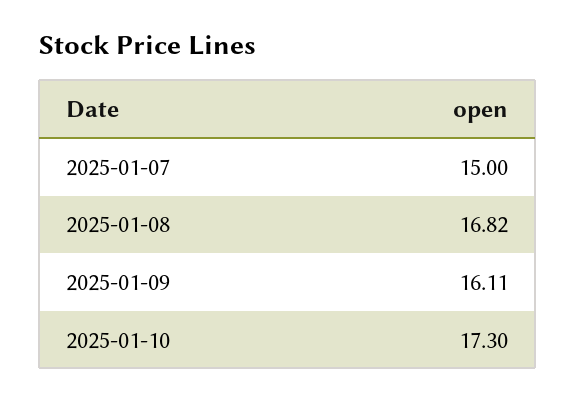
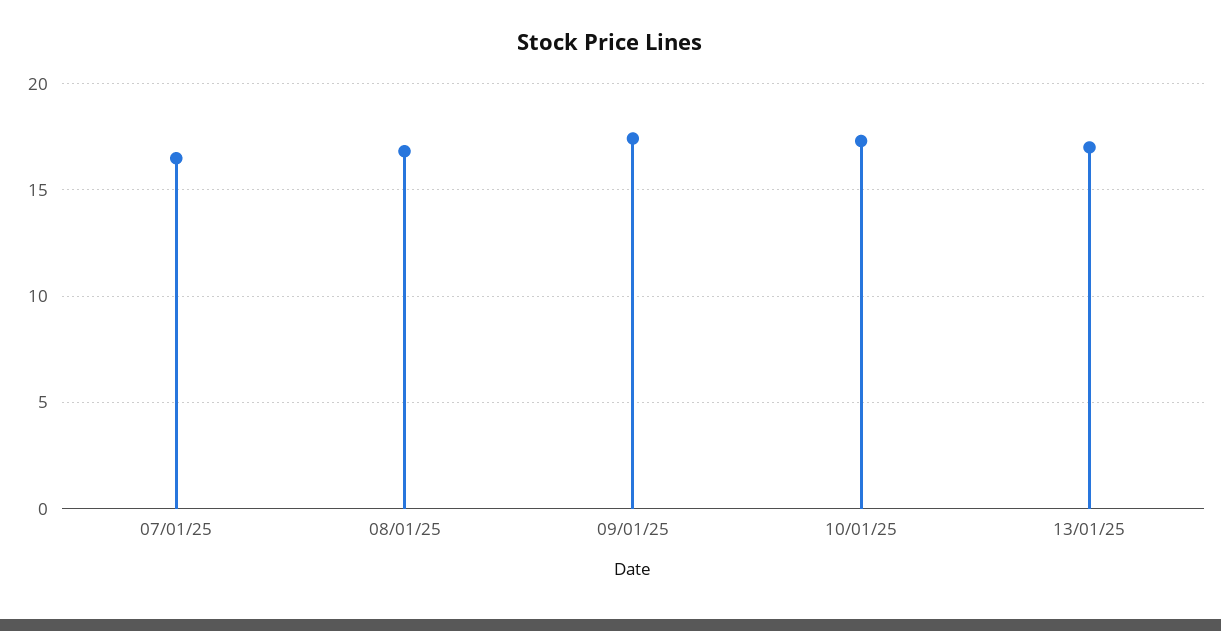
2025-01-07: 15 -> 16.5
2025-01-09: 16.11 -> 17.5
13/01/25: none -> 17

